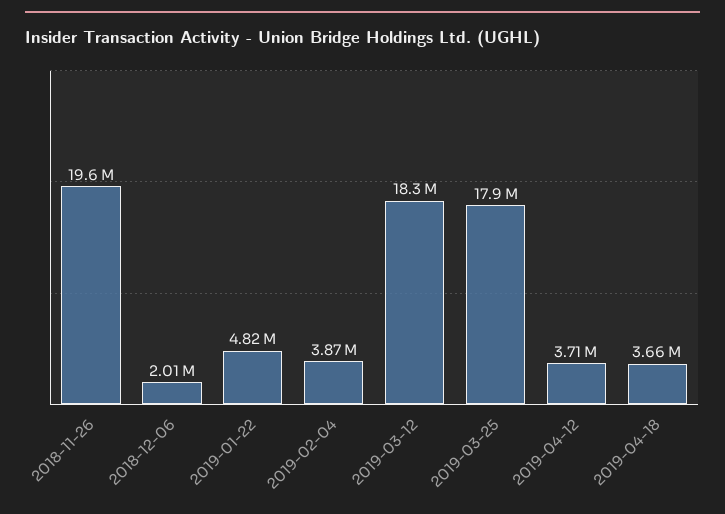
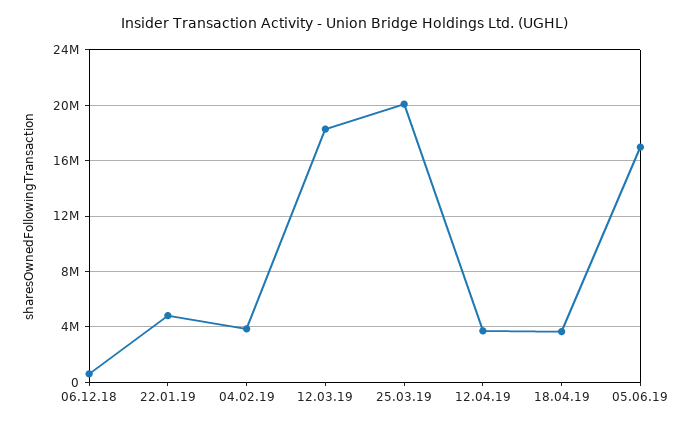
2018-11-26: 19600000 -> none
2018-12-06: 2010000 -> 500000
2019-03-25: 17900000 -> 20000000
05.06.19: none -> 17000000

